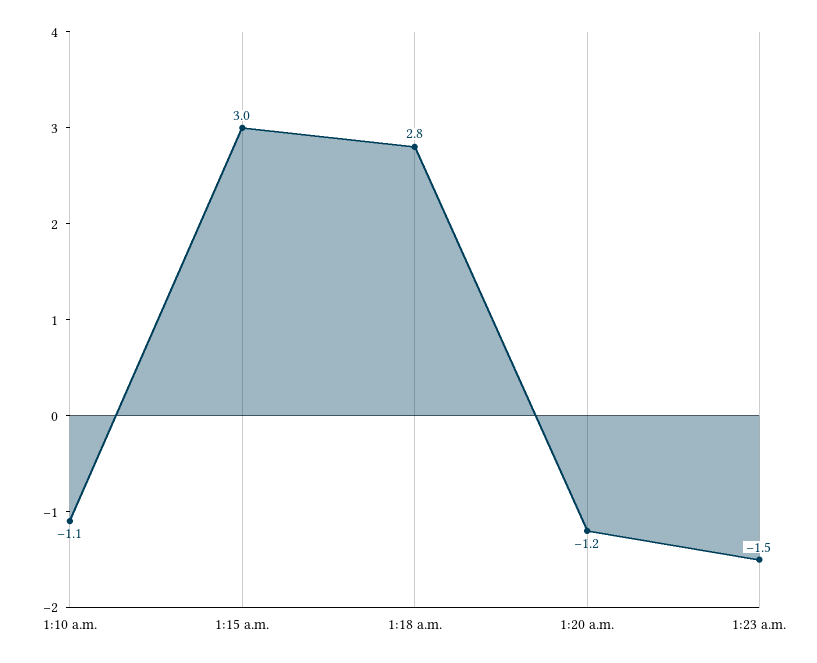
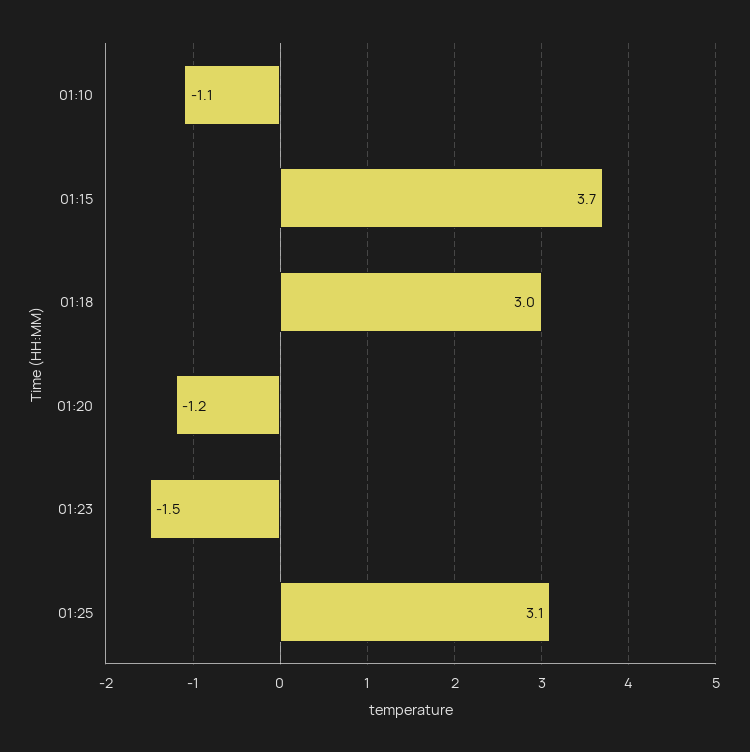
1:15 a.m.: 3 -> 3.7
1:18 a.m.: 2.8 -> 3
01:25: none -> 3.1

